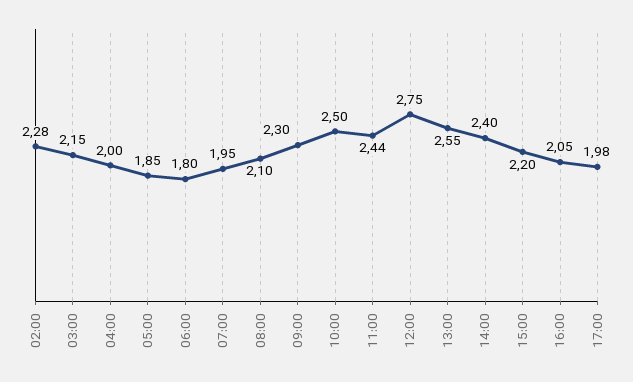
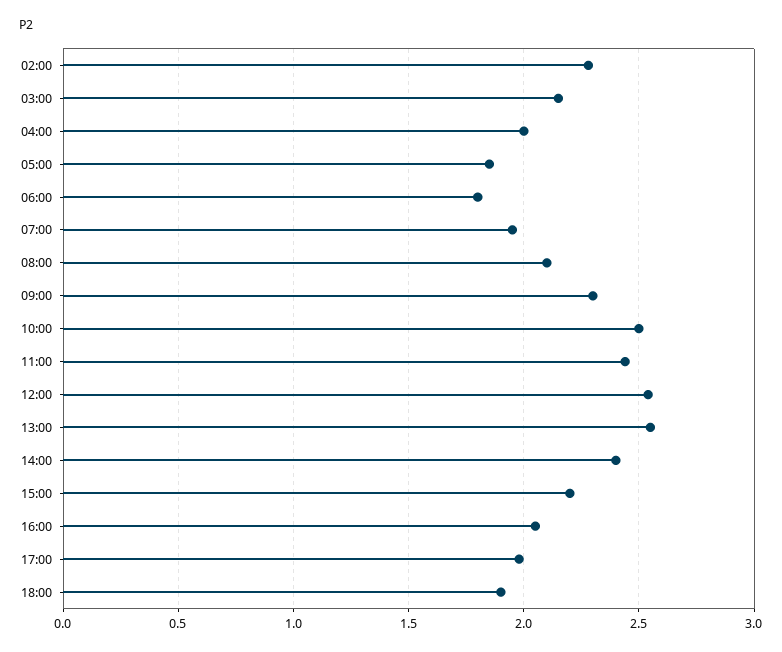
12:00: 2.75 -> 2.55
18:00: none -> 1.9

